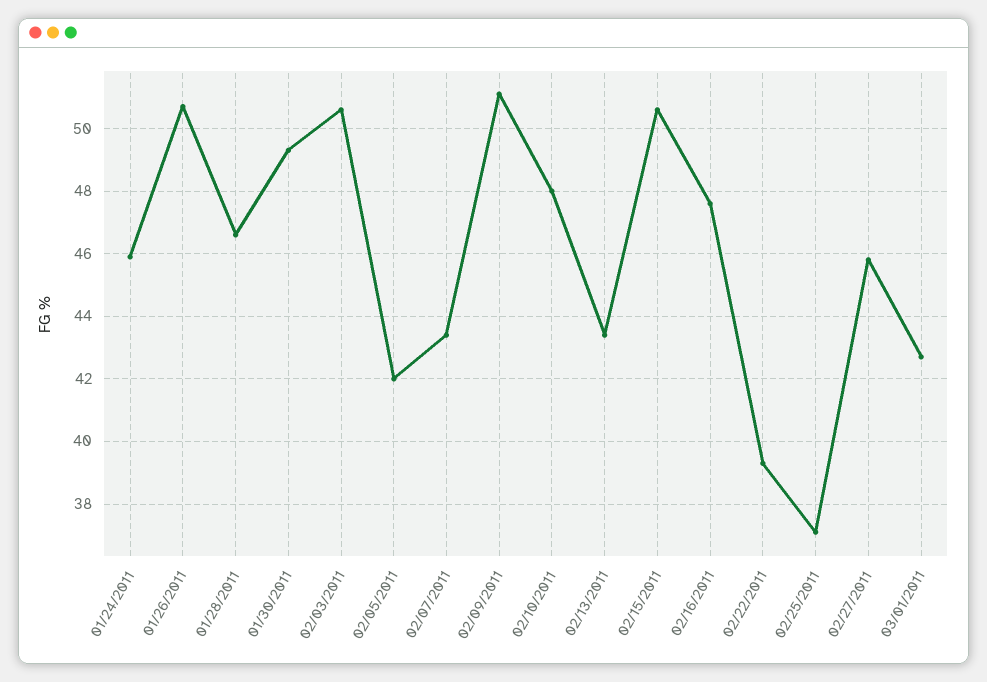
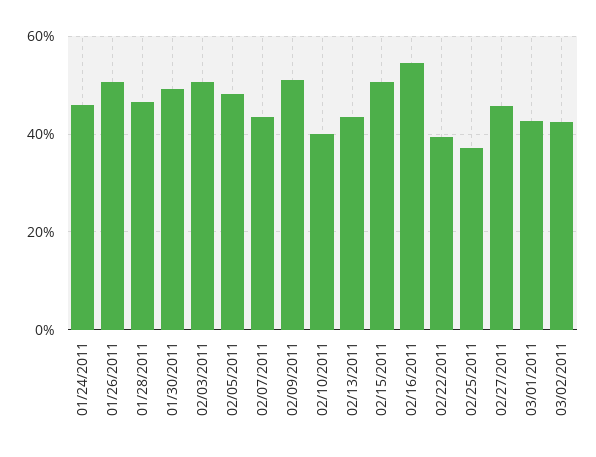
02/05/2011: 42 -> 48
02/10/2011: 48 -> 40
02/16/2011: 47.5 -> 54
03/02/2011: none -> 42

